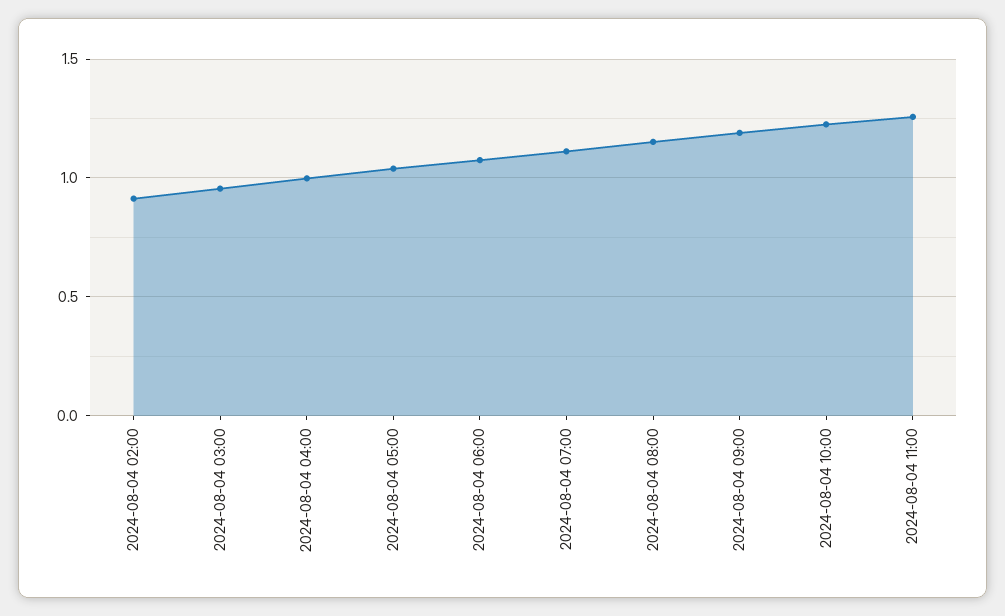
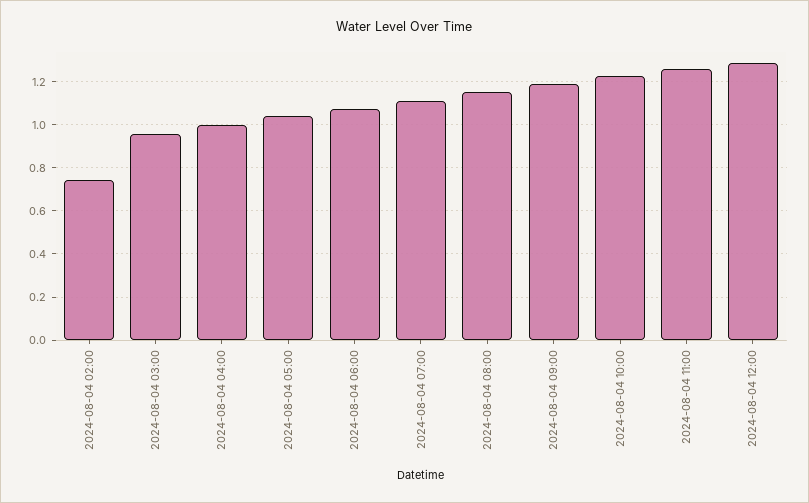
2024-08-04 02:00: 0.9 -> 0.75
2024-08-04 12:00: none -> 1.3

